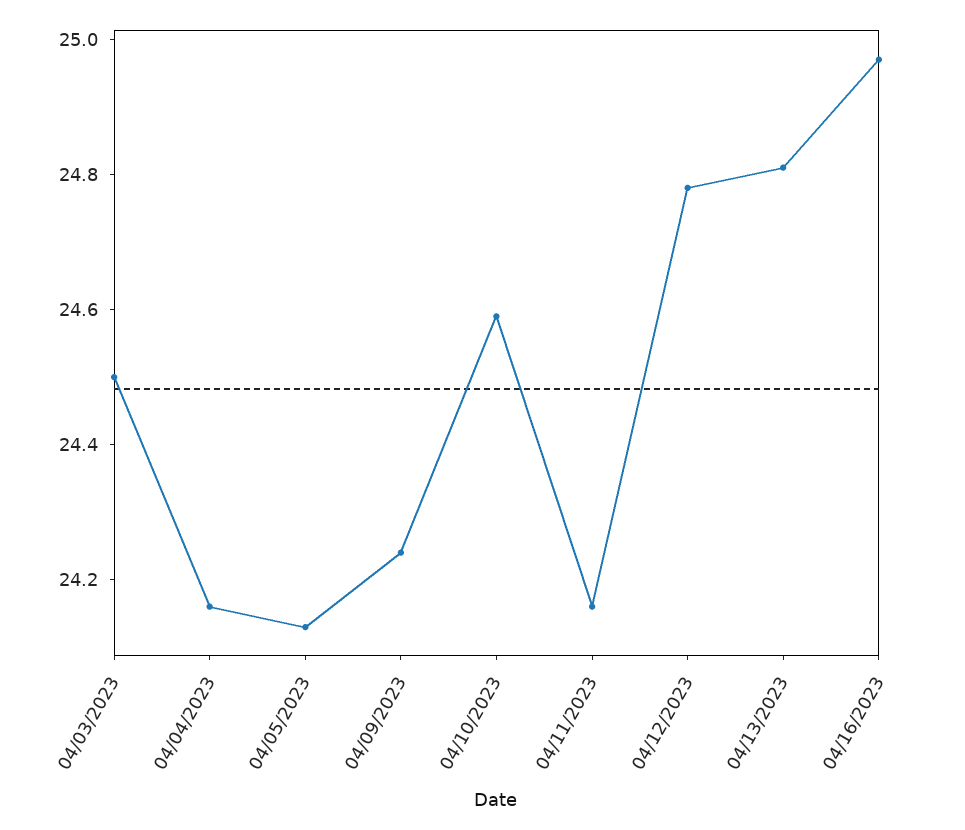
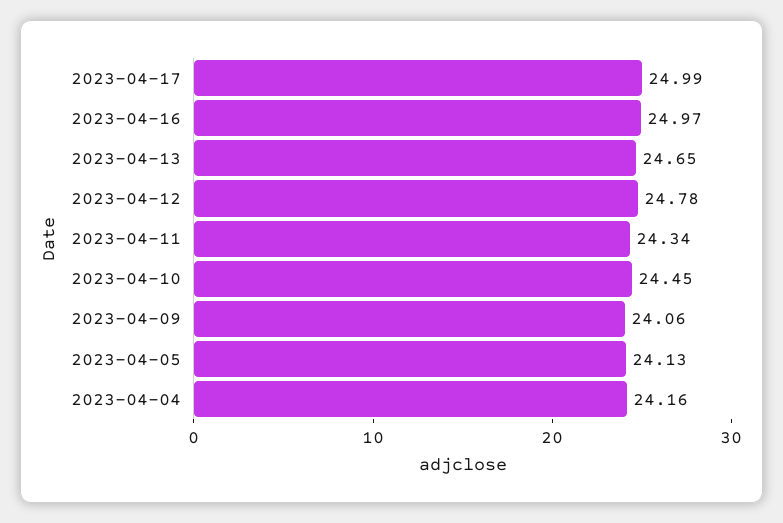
04/03/2023: 24.5 -> none
04/09/2023: 24.25 -> 24.06
04/10/2023: 24.6 -> 24.45
04/11/2023: 24.15 -> 24.34
04/13/2023: 24.8 -> 24.65
2023-04-17: none -> 24.99

